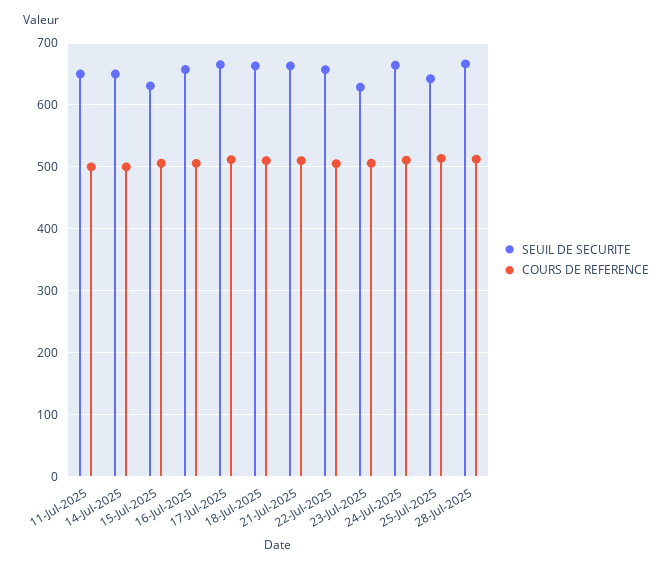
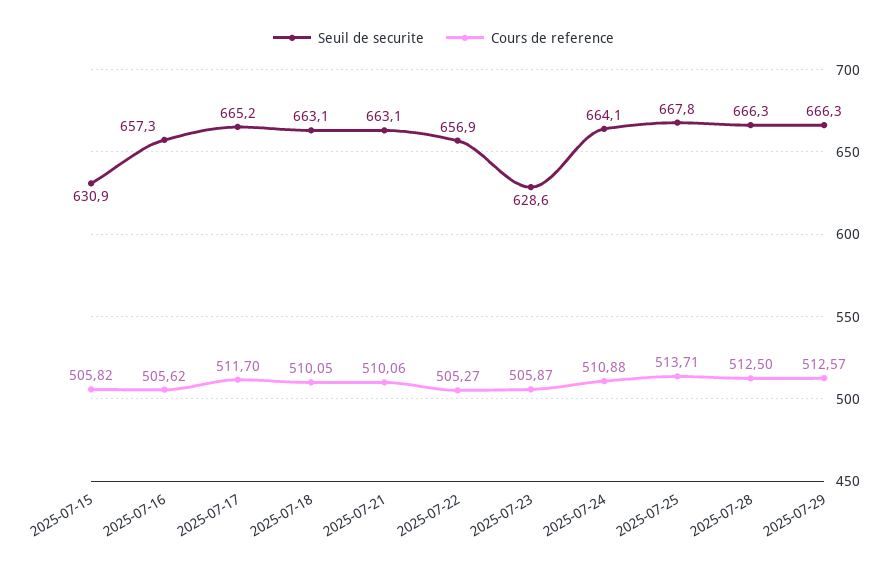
SEUIL DE SECURITE, 11-Jul-2025: 650 -> none
COURS DE REFERENCE, 11-Jul-2025: 500 -> none
SEUIL DE SECURITE, 14-Jul-2025: 650 -> none
COURS DE REFERENCE, 14-Jul-2025: 500 -> none
SEUIL DE SECURITE, 25-Jul-2025: 640 -> 667.8
SEUIL DE SECURITE, 2025-07-29: none -> 666.3
COURS DE REFERENCE, 2025-07-29: none -> 512.57

